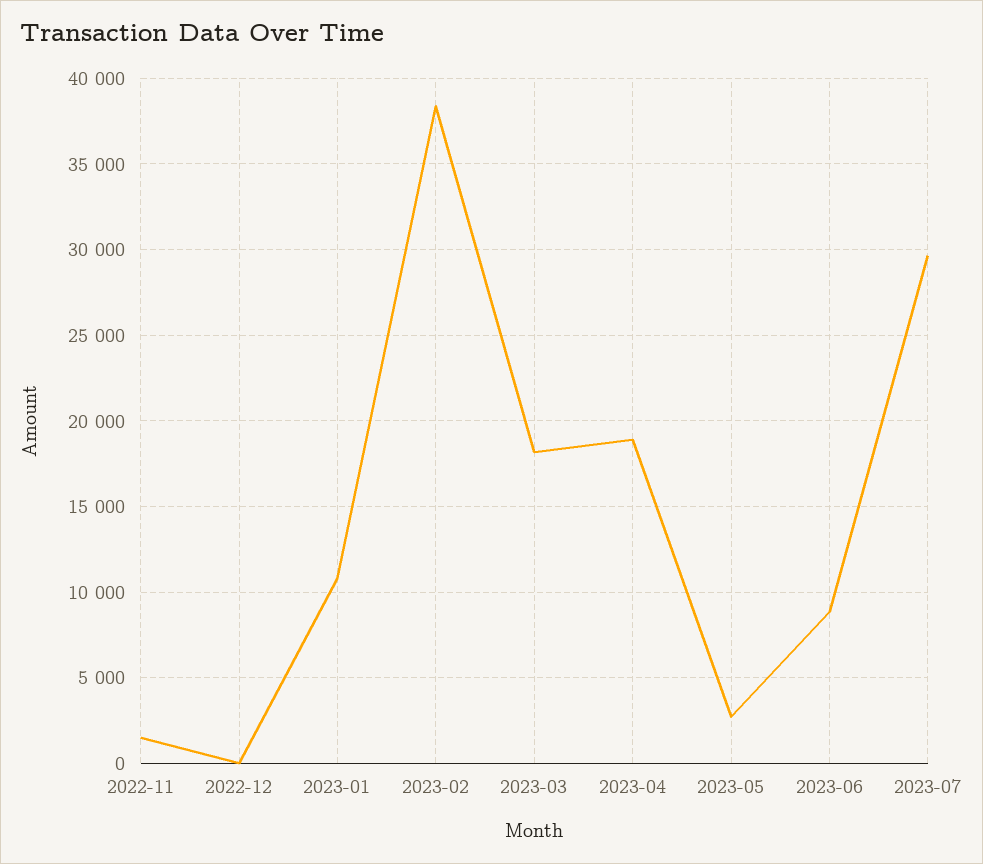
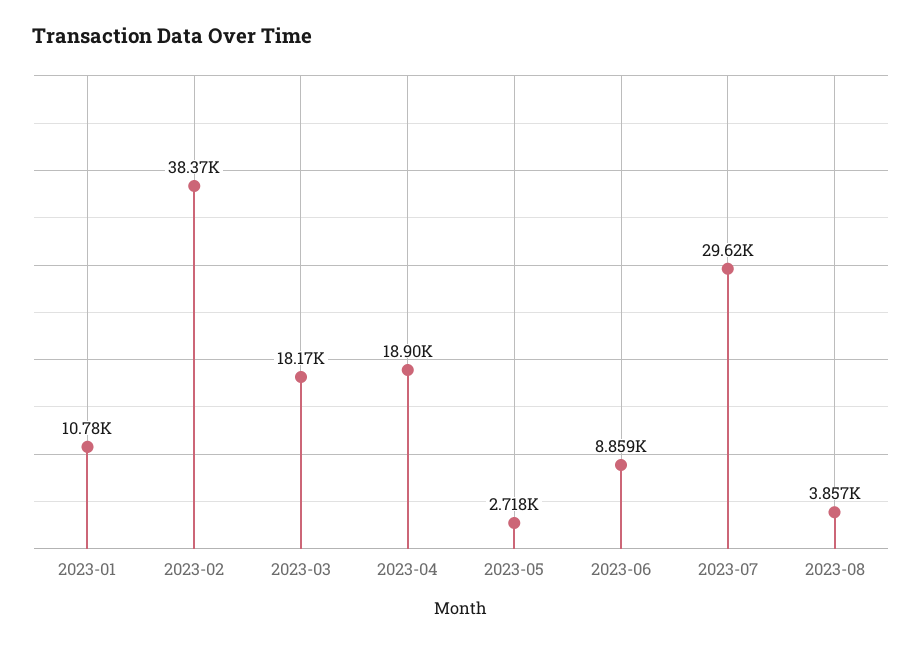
2022-11: 1500 -> none
2022-12: 0 -> none
2023-08: none -> 3857

